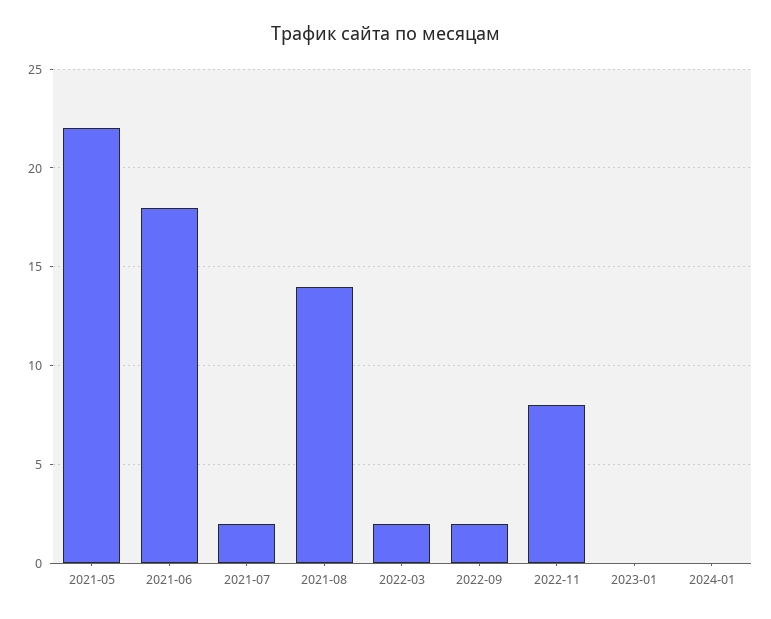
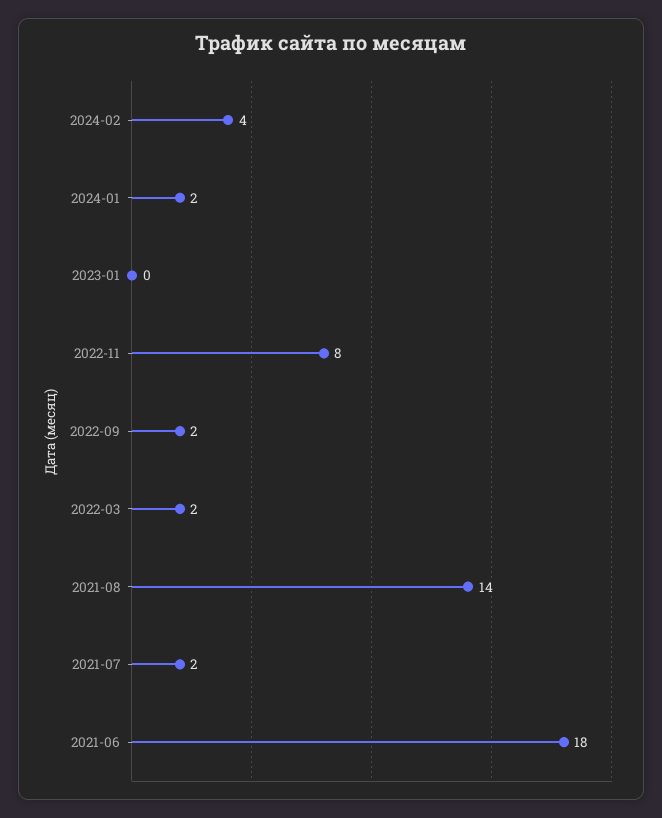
2021-05: 22 -> none
2024-01: 0 -> 2
2024-02: none -> 4

